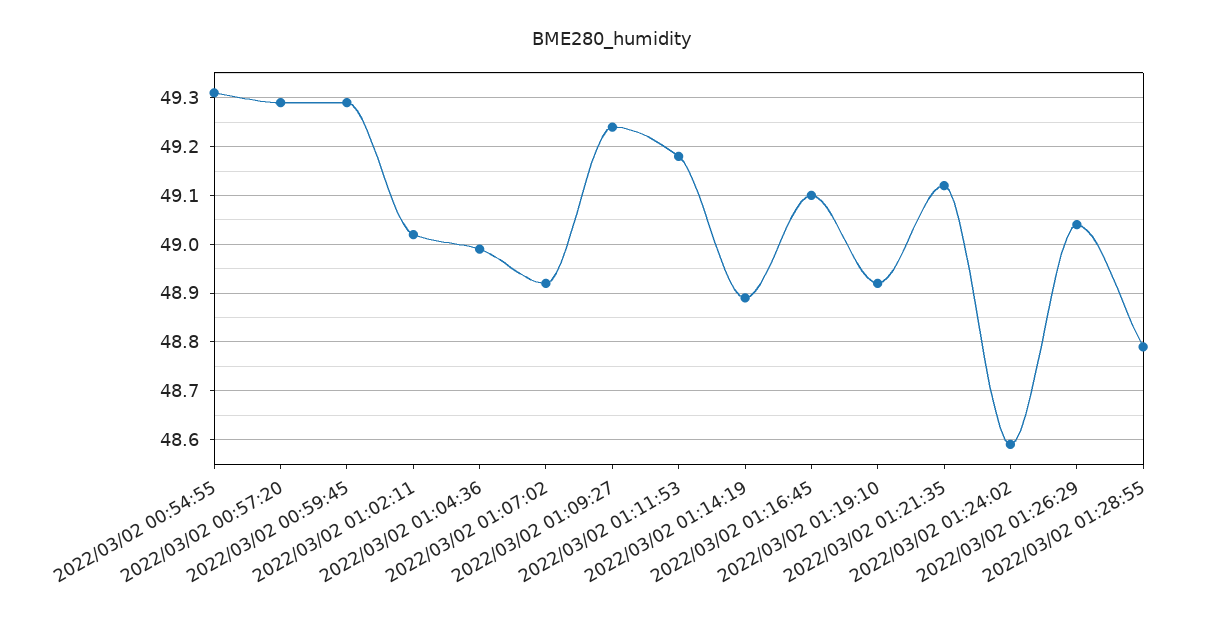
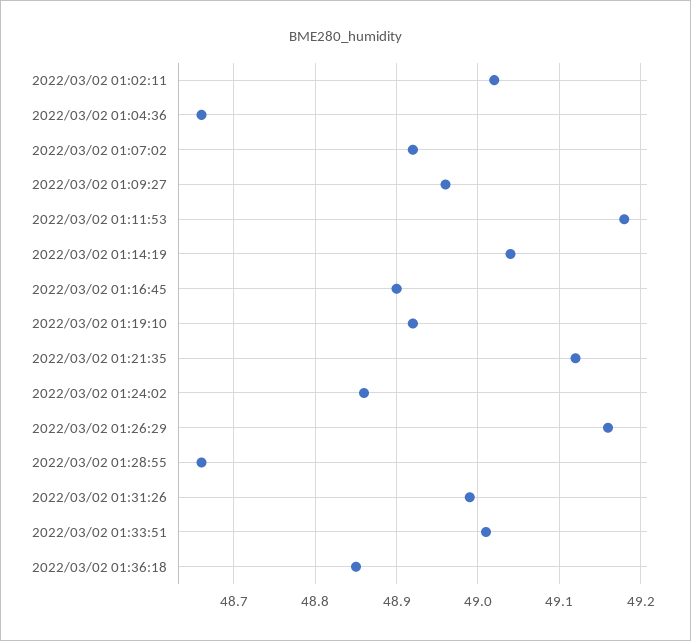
2022/03/02 00:54:55: 49.3 -> none
2022/03/02 00:57:20: 49.3 -> none
2022/03/02 00:59:45: 49.3 -> none
2022/03/02 01:04:36: 49 -> 48.66
2022/03/02 01:09:27: 49.25 -> 48.96
2022/03/02 01:14:19: 48.9 -> 49.04
2022/03/02 01:16:45: 49.1 -> 48.9
2022/03/02 01:24:02: 48.6 -> 48.86
2022/03/02 01:26:29: 49.05 -> 49.16
2022/03/02 01:28:55: 48.8 -> 48.66
2022/03/02 01:31:26: none -> 48.99
2022/03/02 01:33:51: none -> 49.01
2022/03/02 01:36:18: none -> 48.85

